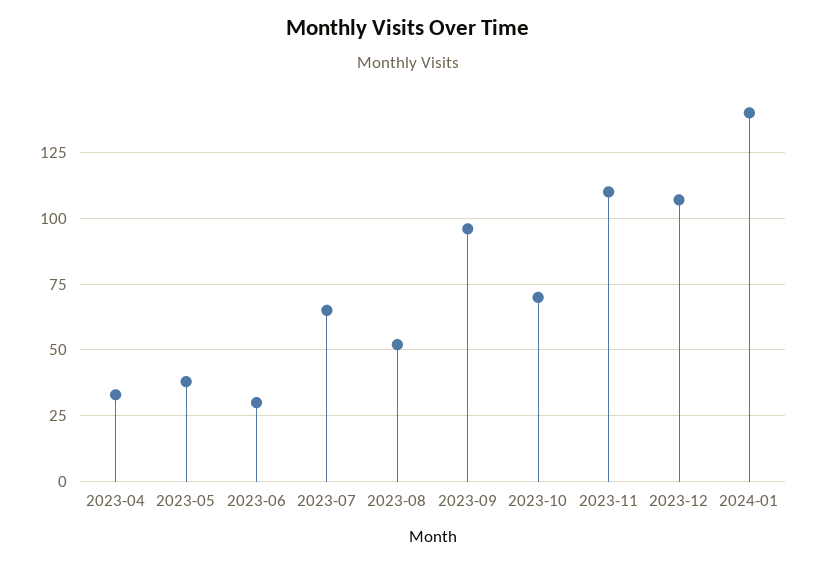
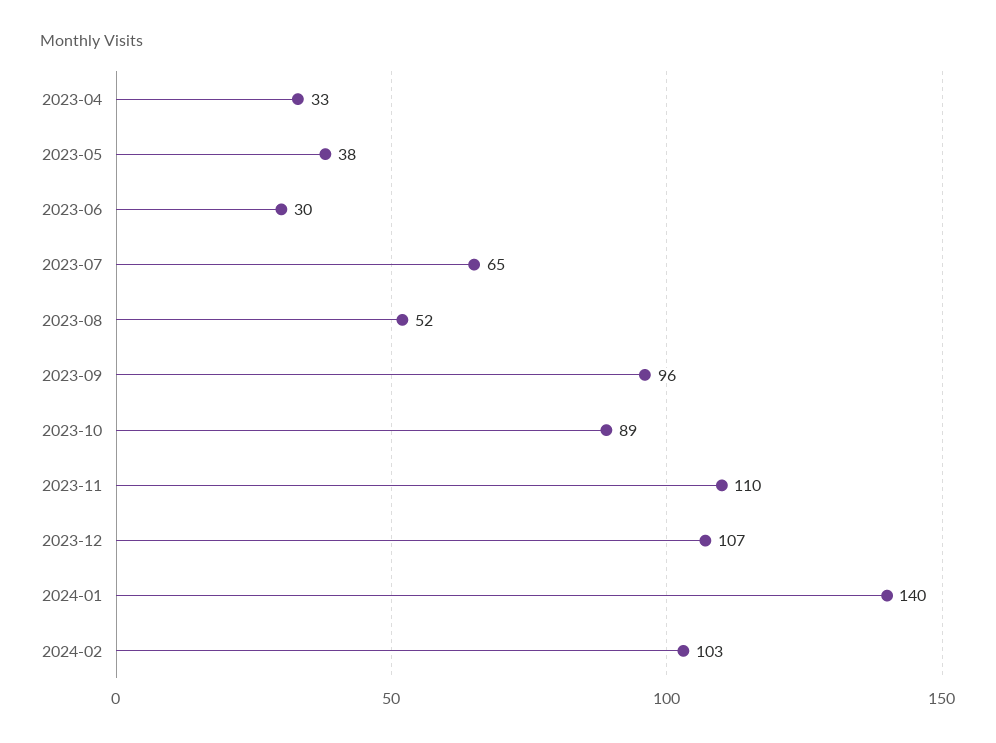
2023-10: 70 -> 89
2024-02: none -> 103

